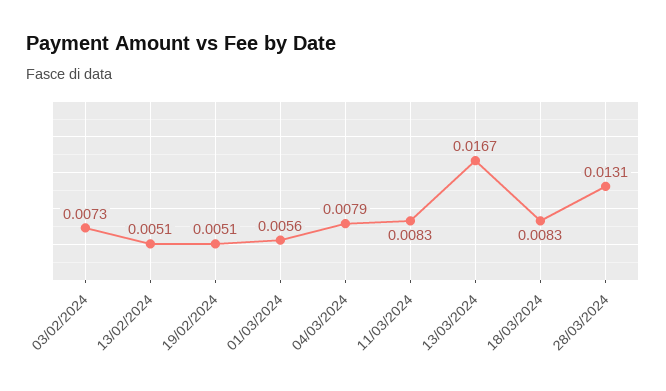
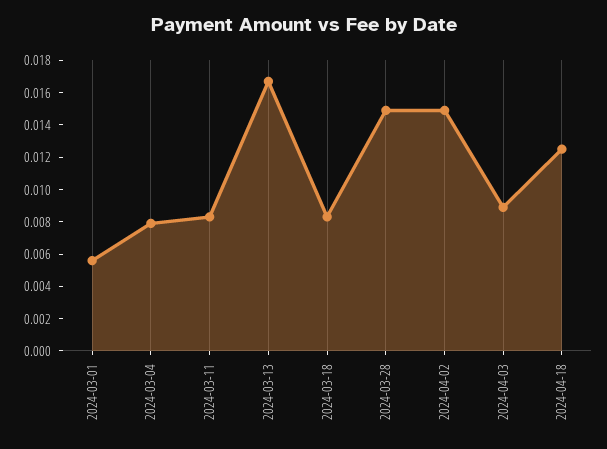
03/02/2024: 0.0073 -> none
13/02/2024: 0.0051 -> none
19/02/2024: 0.0051 -> none
28/03/2024: 0.0131 -> 0.015
2024-04-02: none -> 0.015
2024-04-03: none -> 0.009
2024-04-18: none -> 0.0125

